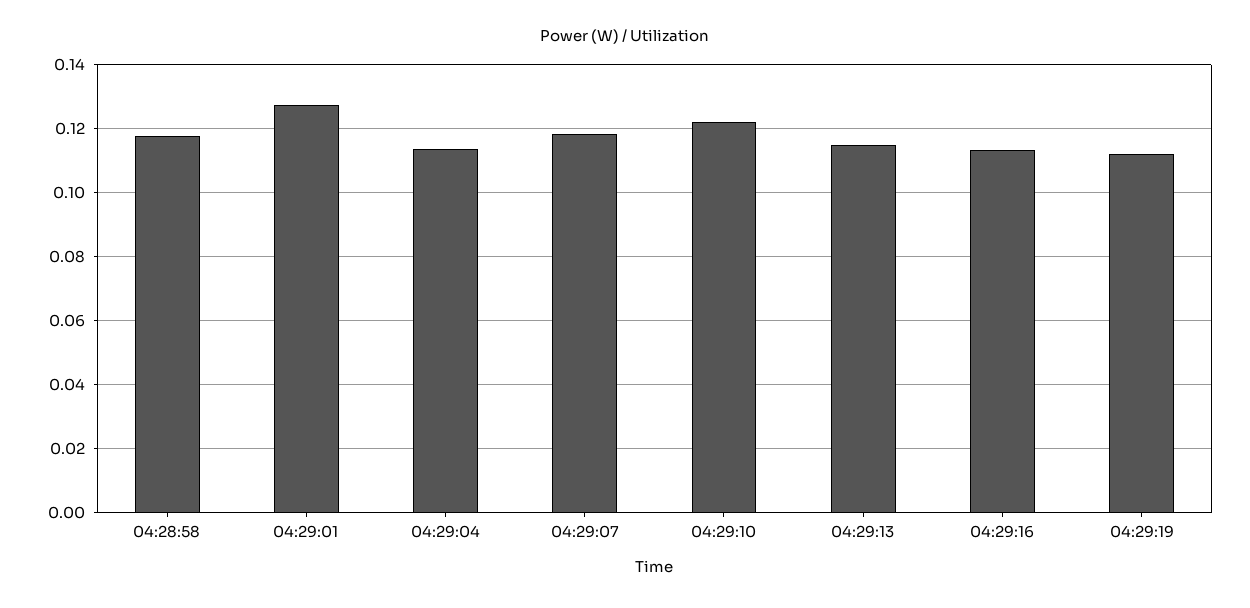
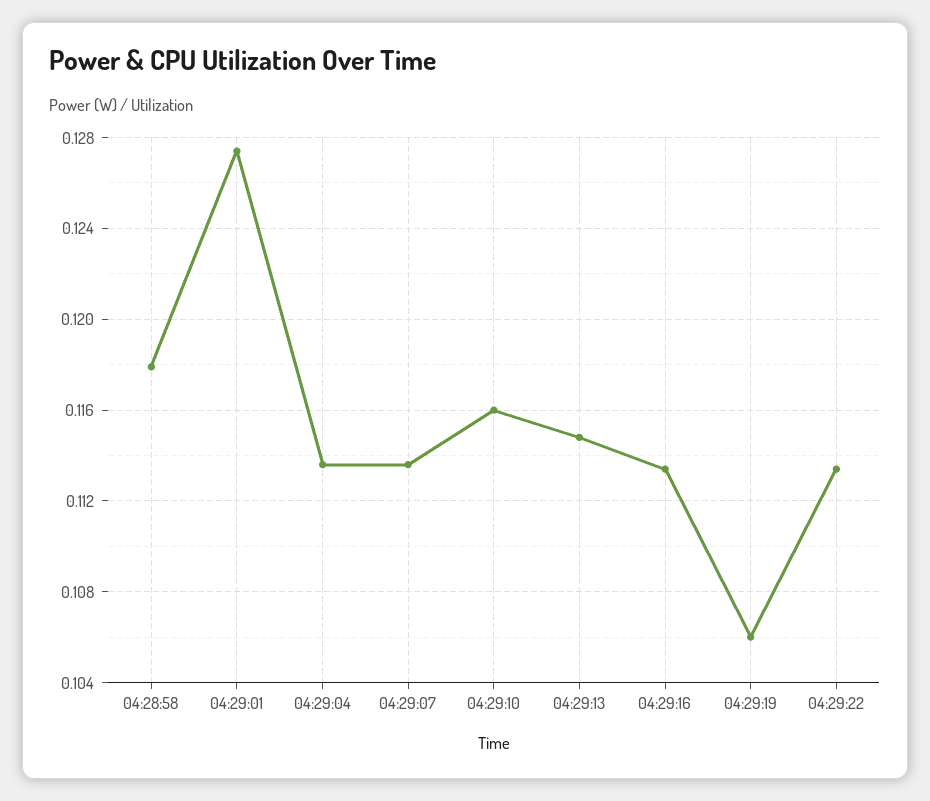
04:29:07: 0.118 -> 0.1135
04:29:10: 0.122 -> 0.116
04:29:19: 0.112 -> 0.106
04:29:22: none -> 0.1135

